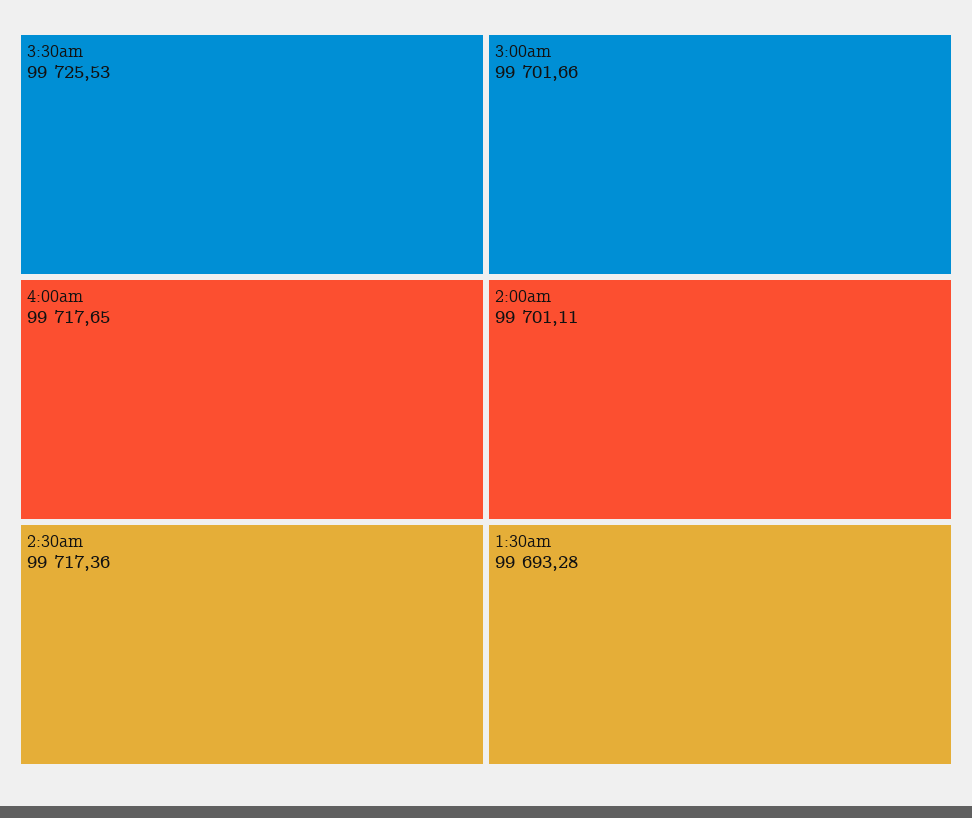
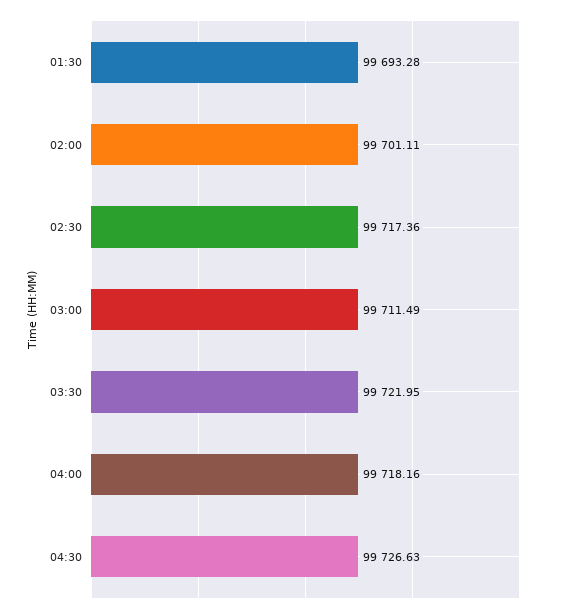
3:30am: 99725.53 -> 99721.95
4:00am: 99717.65 -> 99718.16
3:00am: 99701.66 -> 99711.49
04:30: none -> 99726.63

